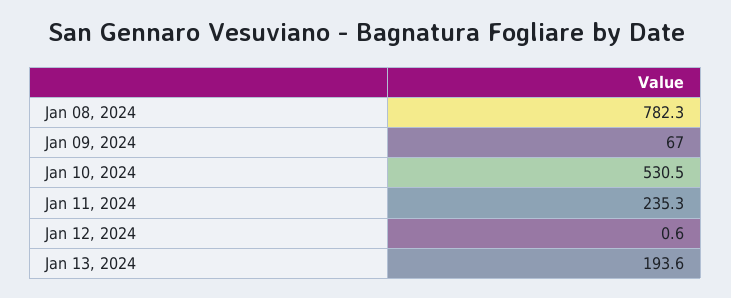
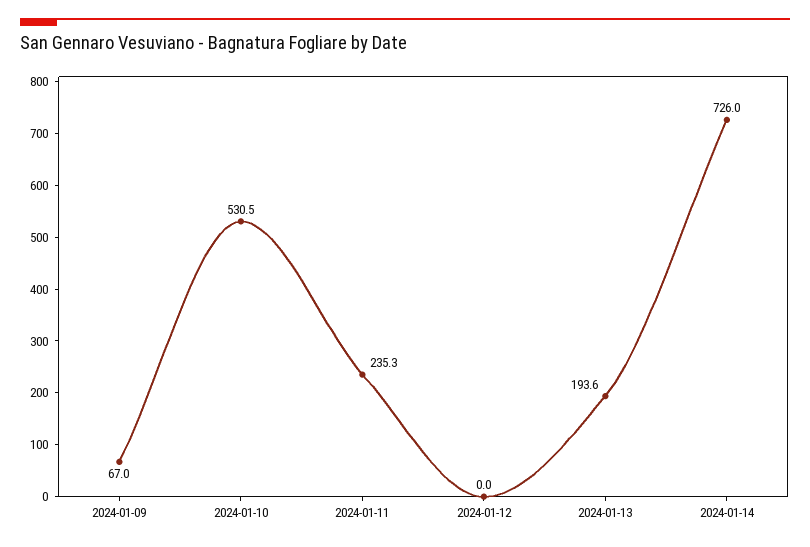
Jan 08, 2024: 782.3 -> none
Jan 12, 2024: 0.6 -> 0
2024-01-14: none -> 726

